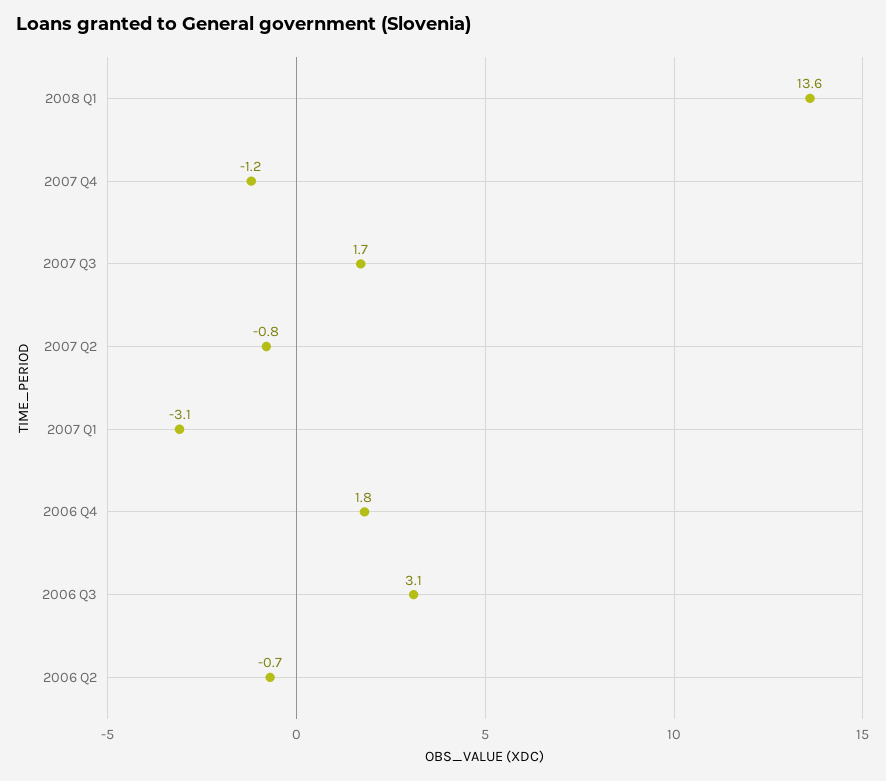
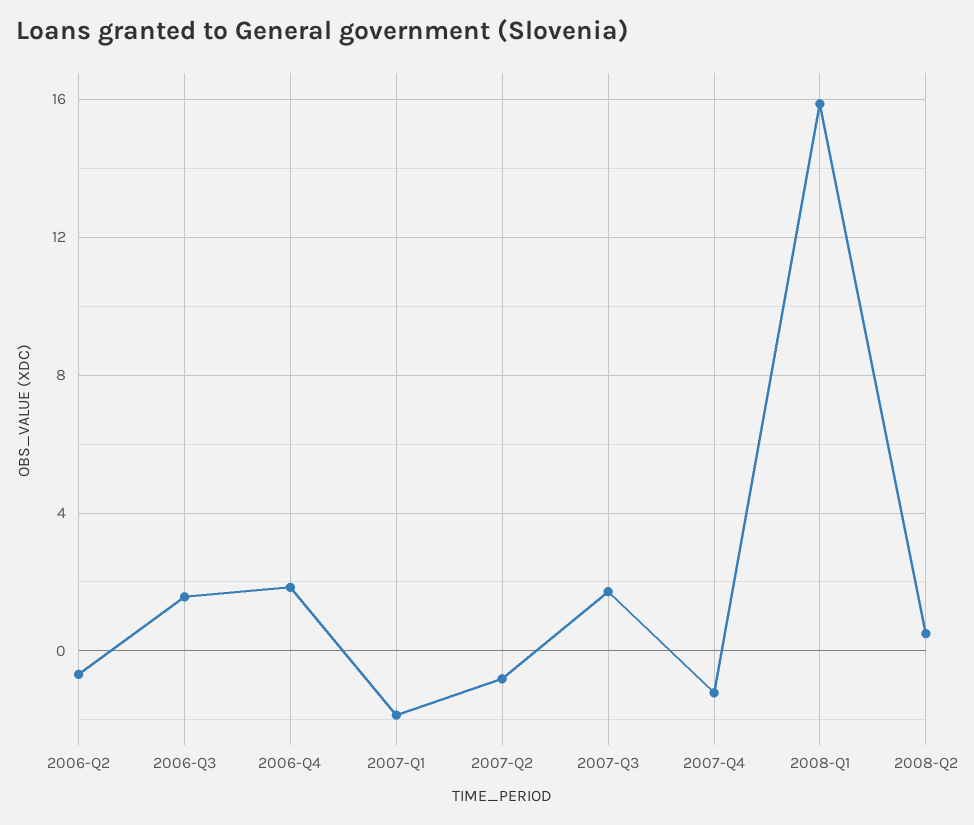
2008 Q1: 13.6 -> 16
2007 Q1: -3.1 -> -2
2006 Q3: 3.1 -> 1.5
2008-Q2: none -> 0.5

